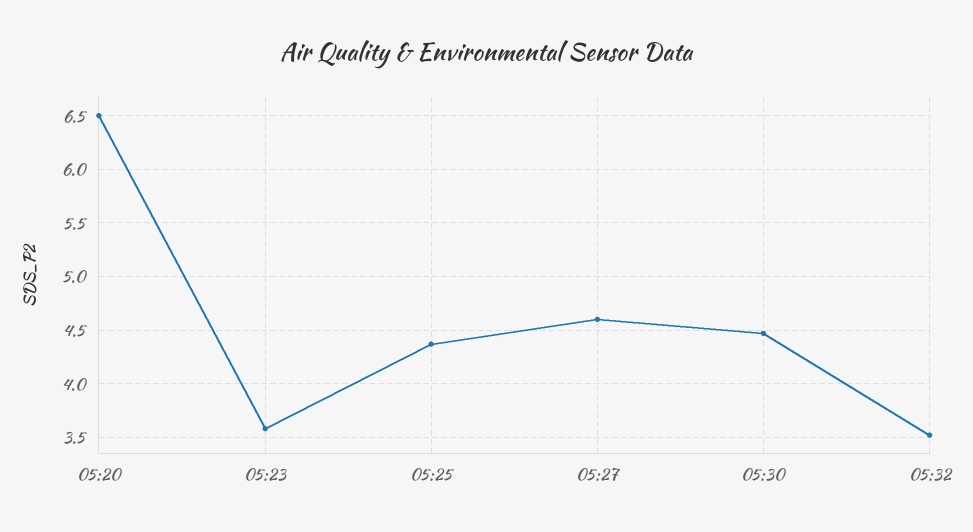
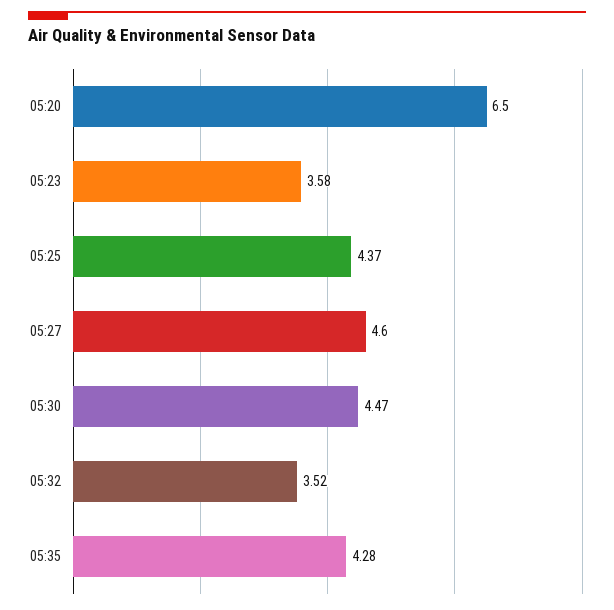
05:35: none -> 4.28

